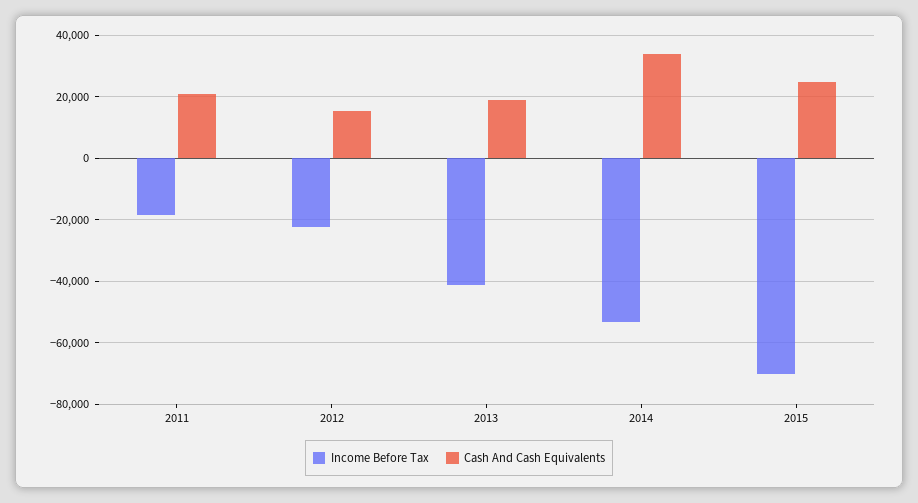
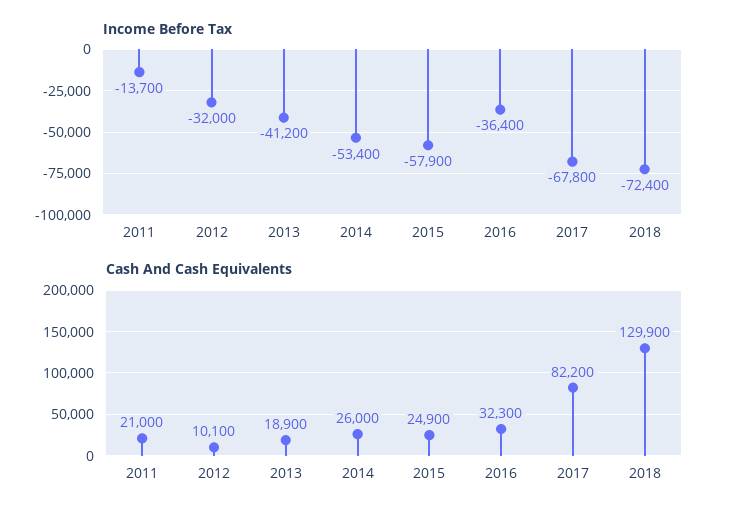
Income Before Tax, 2011: -18000 -> -13700
Income Before Tax, 2012: -22000 -> -32000
Cash And Cash Equivalents, 2012: 16000 -> 10100
Cash And Cash Equivalents, 2014: 34000 -> 26000
Income Before Tax, 2015: -70000 -> -57900
Income Before Tax, 2016: none -> -36400
Income Before Tax, 2017: none -> -67800
Income Before Tax, 2018: none -> -72400
Cash And Cash Equivalents, 2016: none -> 32300
Cash And Cash Equivalents, 2017: none -> 82200
Cash And Cash Equivalents, 2018: none -> 129900

